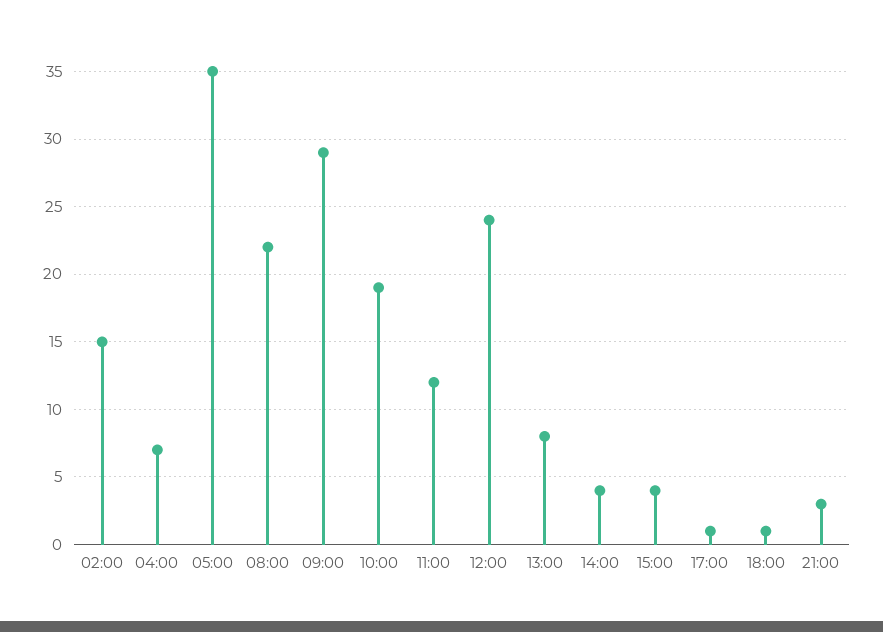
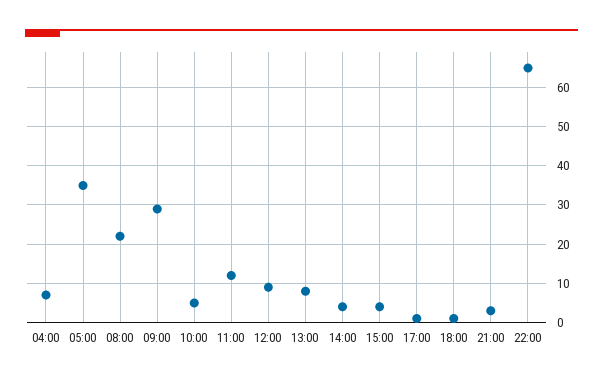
02:00: 15 -> none
10:00: 19 -> 5
12:00: 24 -> 10
22:00: none -> 65

